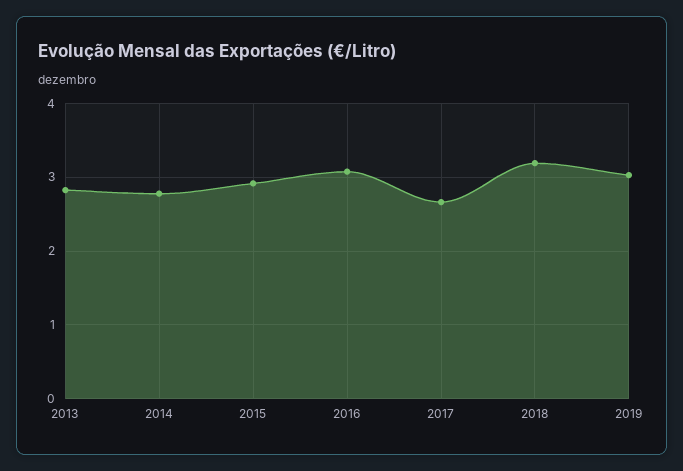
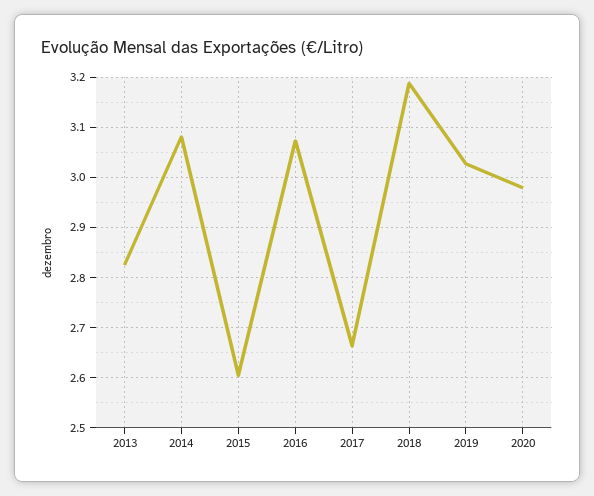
2014: 2.8 -> 3.08
2015: 2.9 -> 2.6
2020: none -> 2.98

